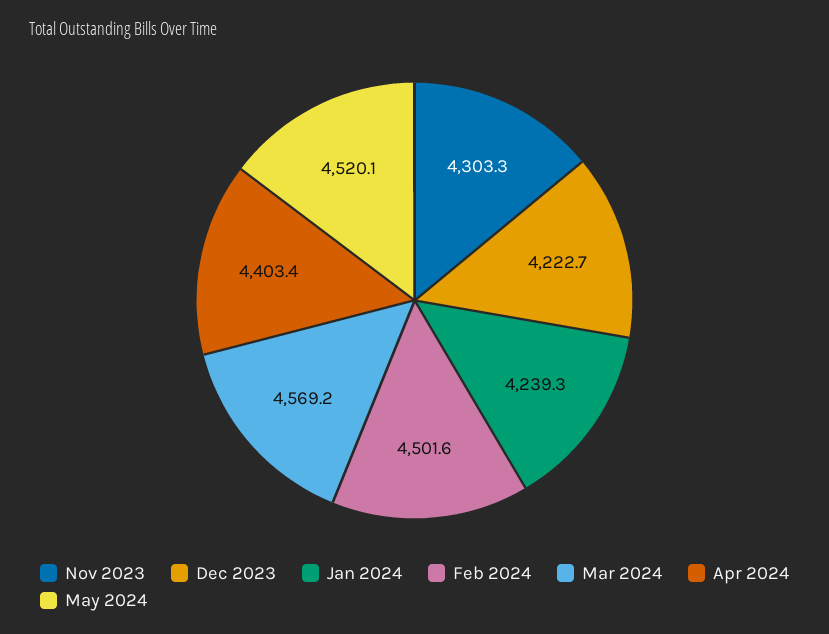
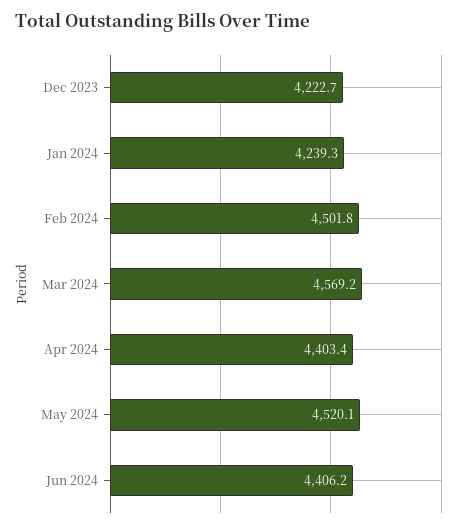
Nov 2023: 4303.3 -> none
Feb 2024: 4501.6 -> 4501.8
Jun 2024: none -> 4406.2

